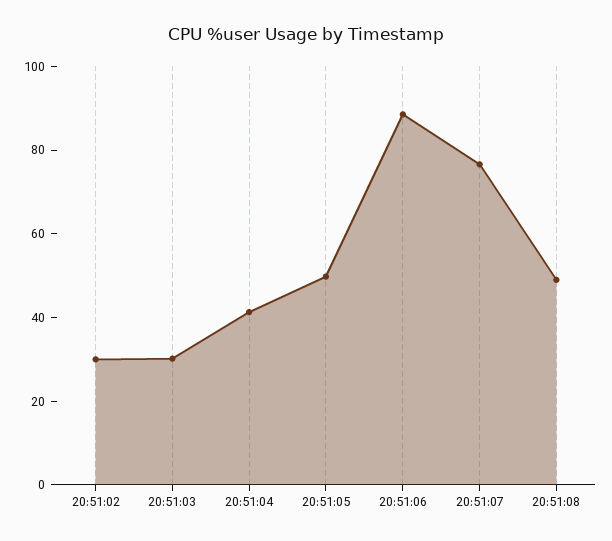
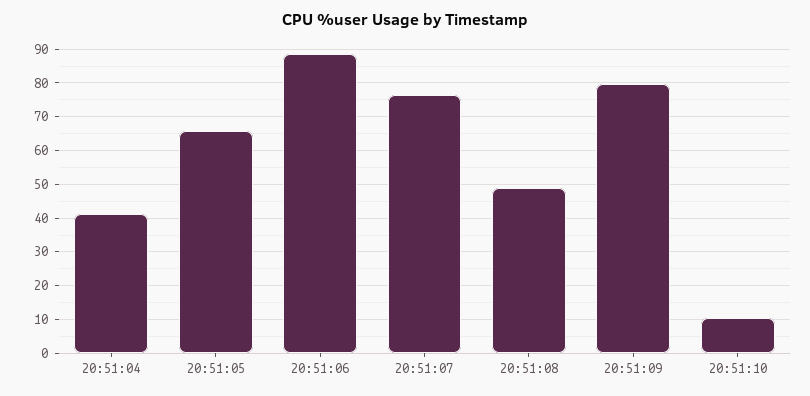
20:51:02: 30 -> none
20:51:03: 30 -> none
20:51:05: 50 -> 66
20:51:09: none -> 80
20:51:10: none -> 10

